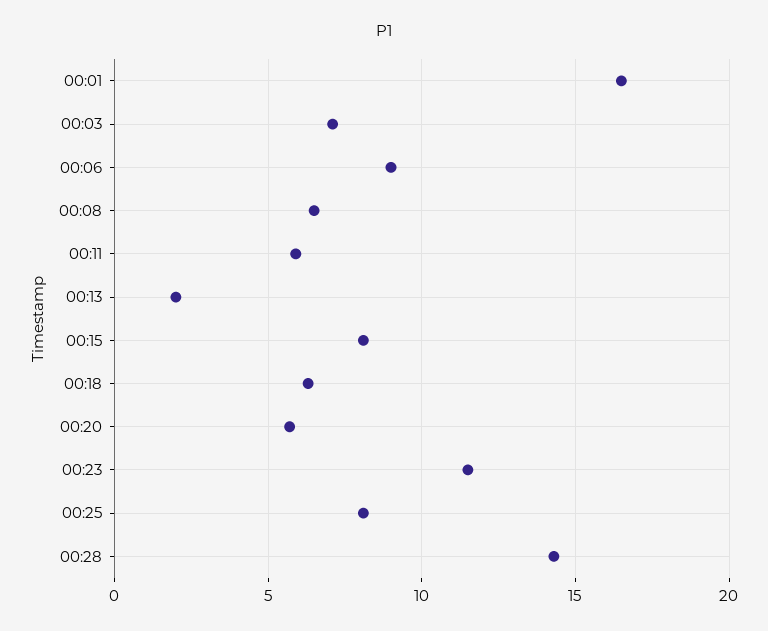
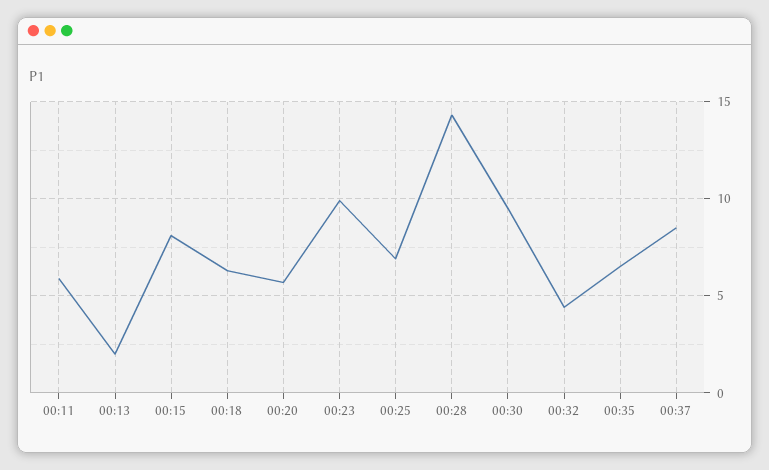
00:01: 16.5 -> none
00:03: 7 -> none
00:06: 9 -> none
00:08: 6.5 -> none
00:23: 11.5 -> 10
00:25: 8 -> 7
00:30: none -> 9.5
00:32: none -> 4.5
00:35: none -> 6.5
00:37: none -> 8.5

